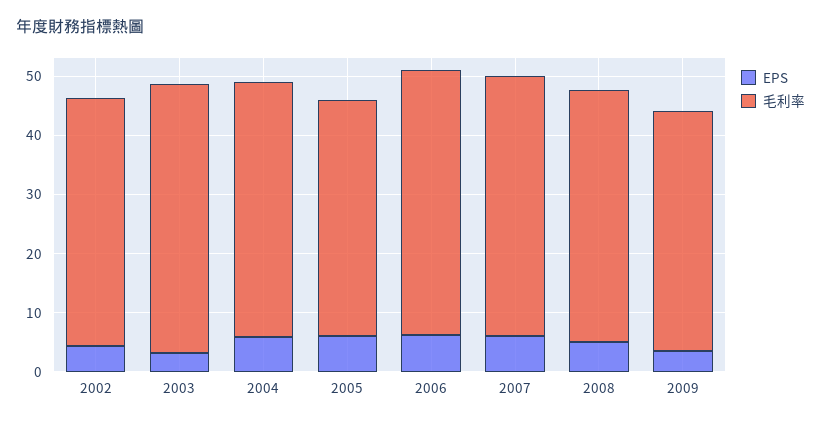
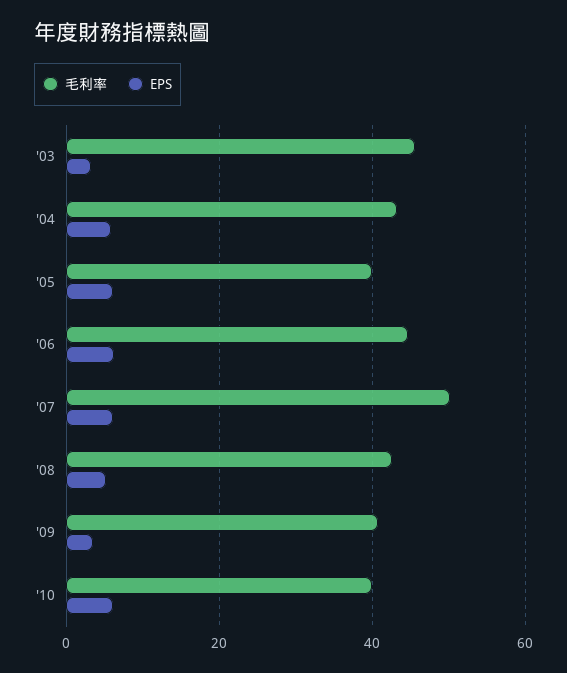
EPS, 2002: 4 -> none
毛利率, 2002: 42 -> none
毛利率, 2007: 44 -> 50
毛利率, '10: none -> 40
EPS, '10: none -> 6

